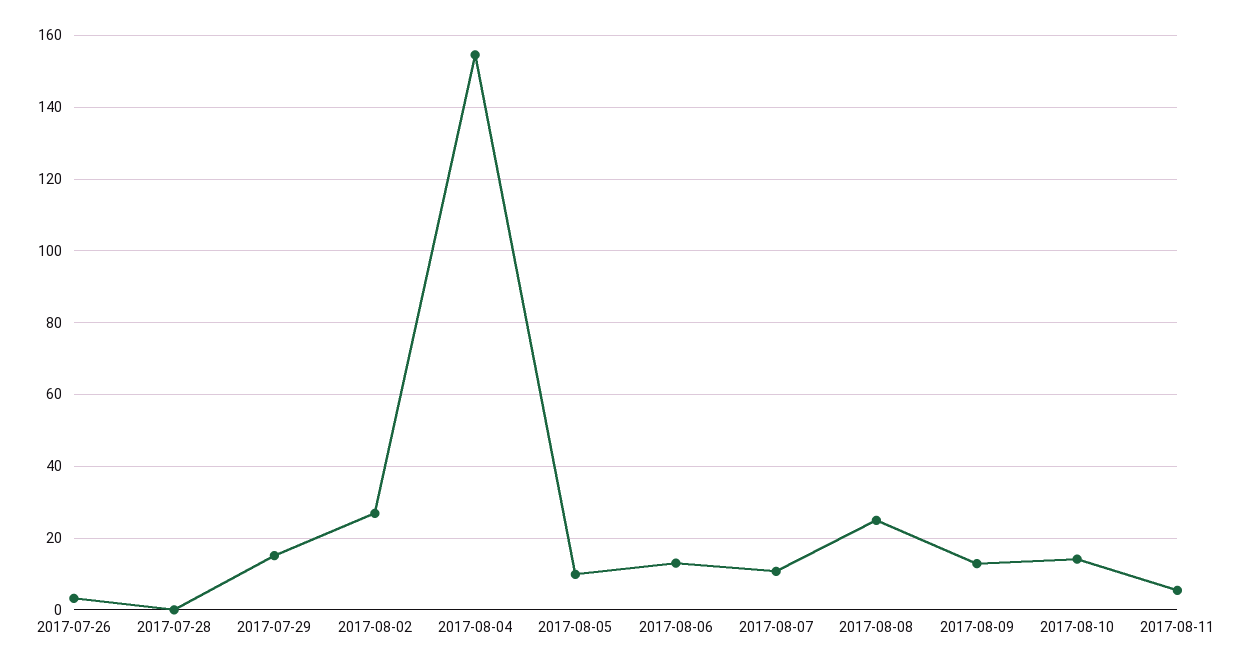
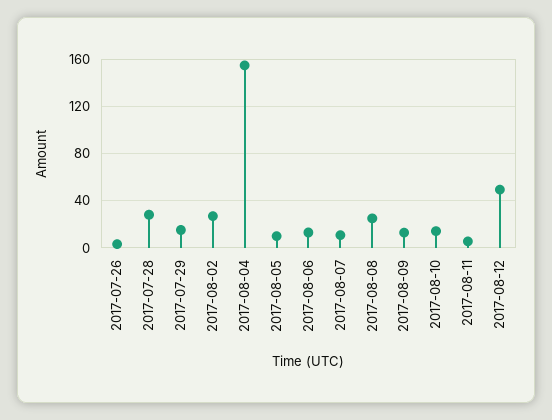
2017-07-28: 0 -> 30
2017-08-12: none -> 50

